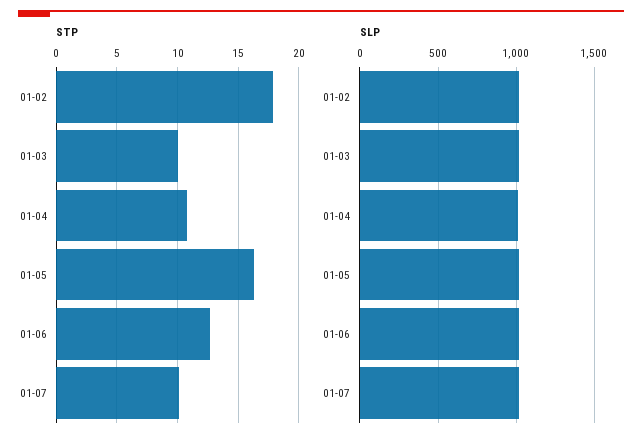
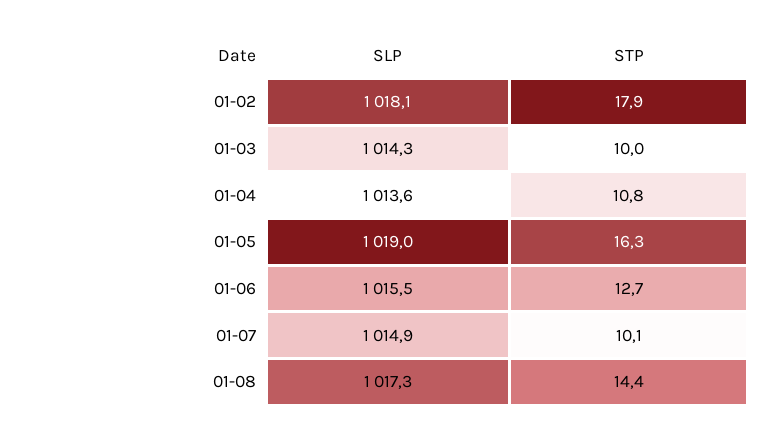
SLP, 01-08: none -> 1017.3
STP, 01-08: none -> 14.4

